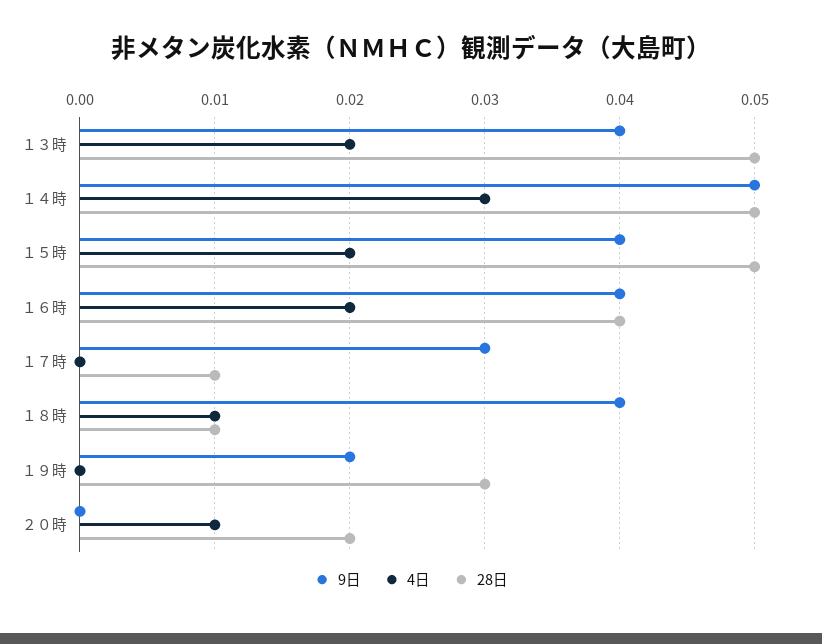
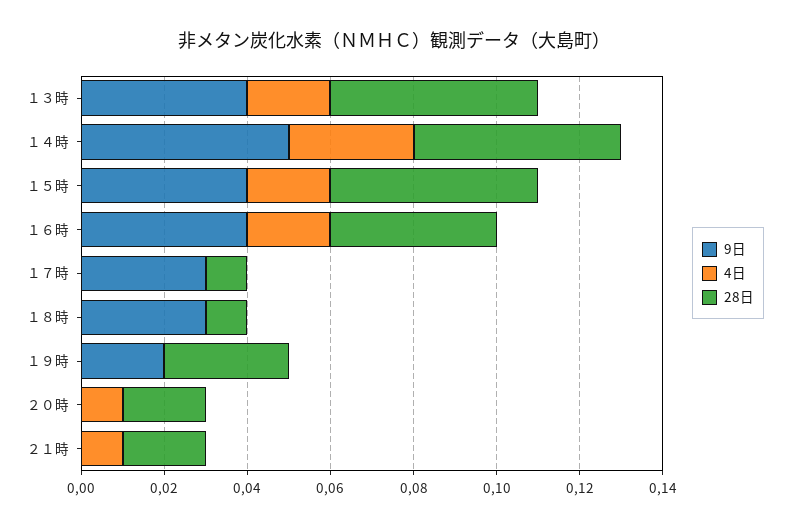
9日, １８時: 0.04 -> 0.03
4日, １８時: 0.01 -> 0
9日, ２１時: none -> 0
4日, ２１時: none -> 0.01
28日, ２１時: none -> 0.02

